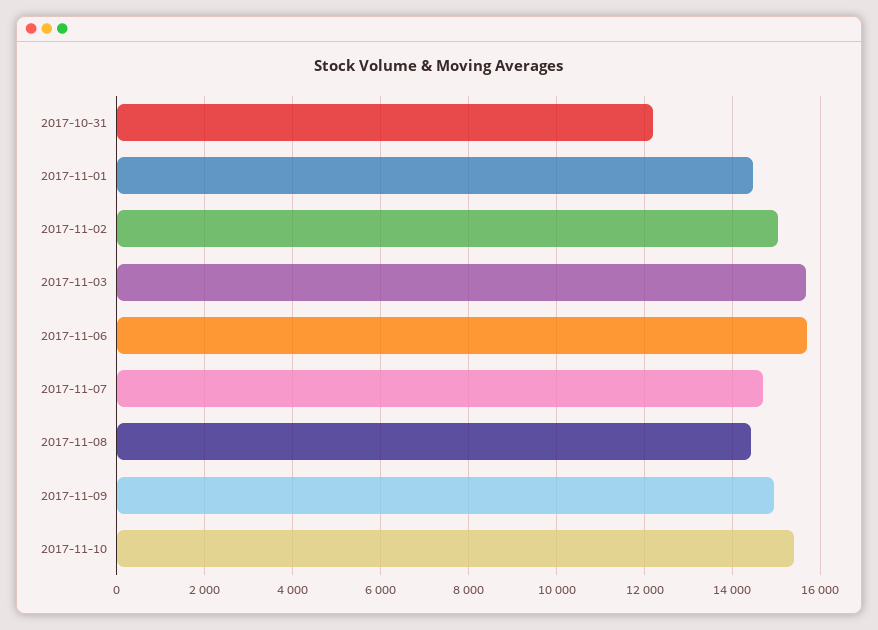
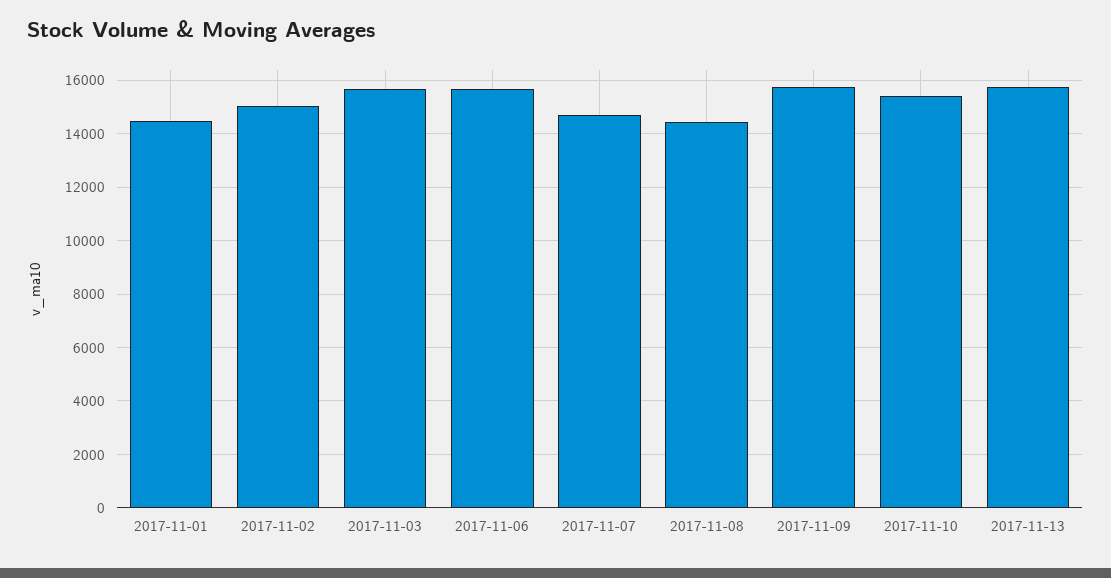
2017-10-31: 12200 -> none
2017-11-09: 15000 -> 15750
2017-11-13: none -> 15750

